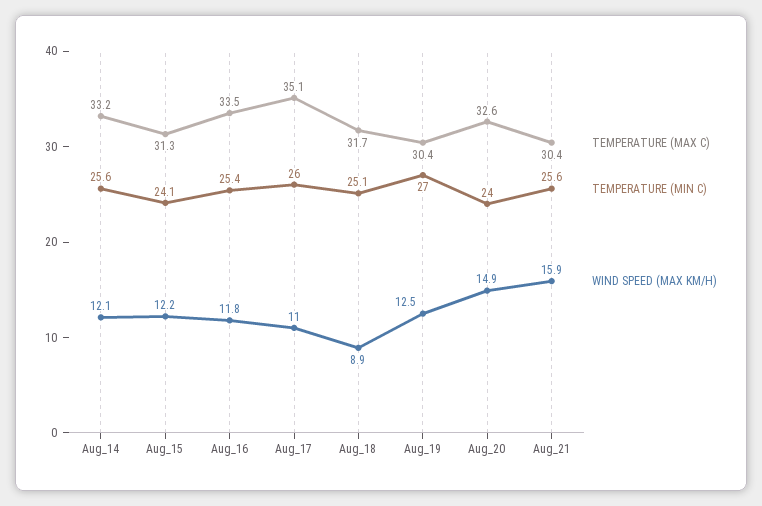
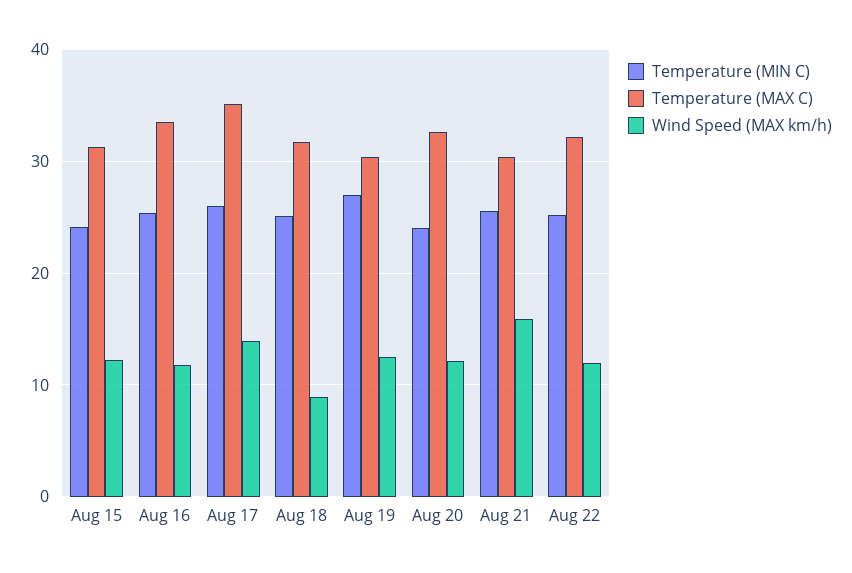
TEMPERATURE (MAX C), Aug_14: 33.2 -> none
TEMPERATURE (MIN C), Aug_14: 25.6 -> none
WIND SPEED (MAX KM/H), Aug_14: 12.1 -> none
WIND SPEED (MAX KM/H), Aug_17: 11 -> 14
WIND SPEED (MAX KM/H), Aug_20: 14.9 -> 12
TEMPERATURE (MIN C), Aug 22: none -> 25
TEMPERATURE (MAX C), Aug 22: none -> 32
WIND SPEED (MAX KM/H), Aug 22: none -> 12

